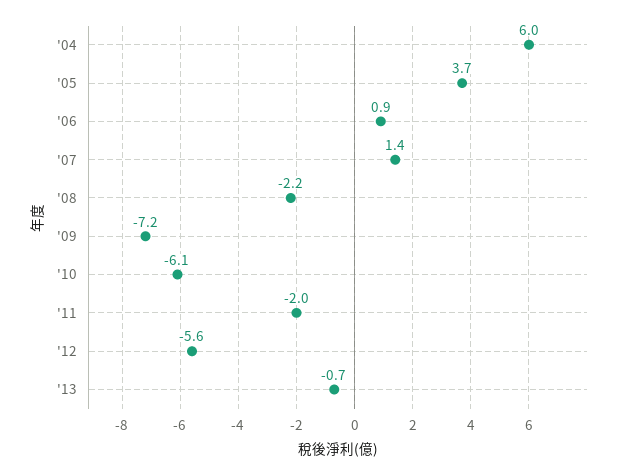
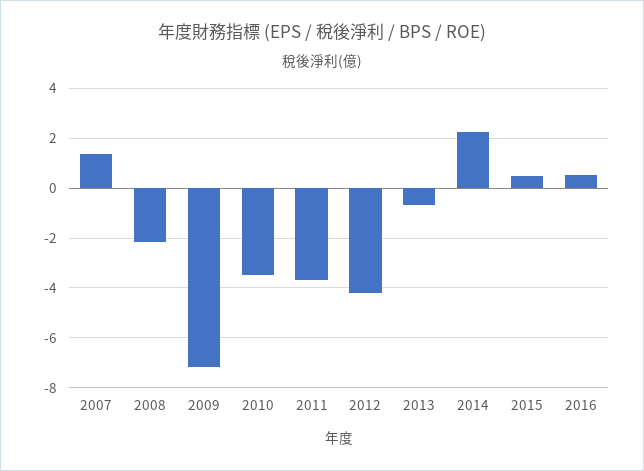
'04: 6 -> none
'05: 3.7 -> none
'06: 0.9 -> none
'10: -6.1 -> -3.5
'11: -2 -> -3.75
'12: -5.6 -> -4.25
2014: none -> 2.25
2015: none -> 0.5
2016: none -> 0.5

